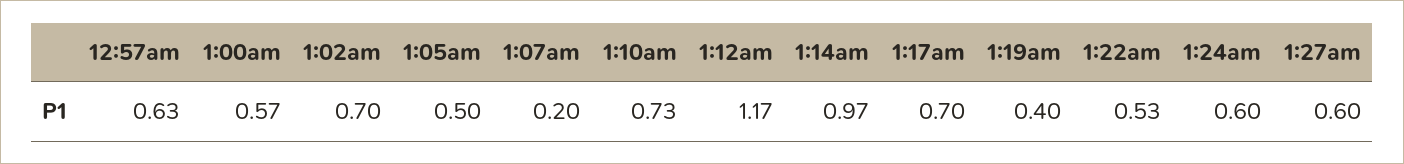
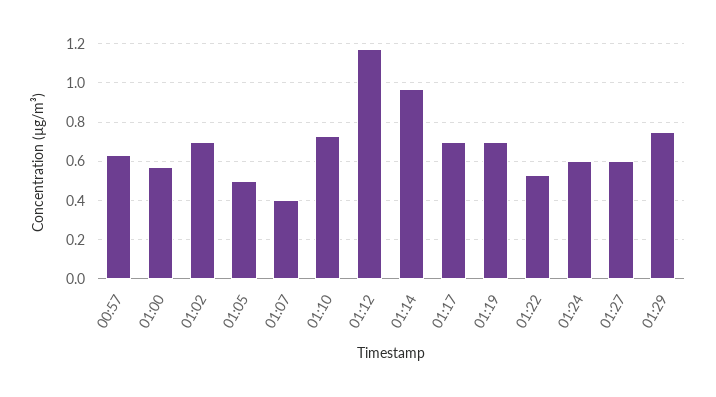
1:07am: 0.2 -> 0.4
1:19am: 0.4 -> 0.7
01:29: none -> 0.75

